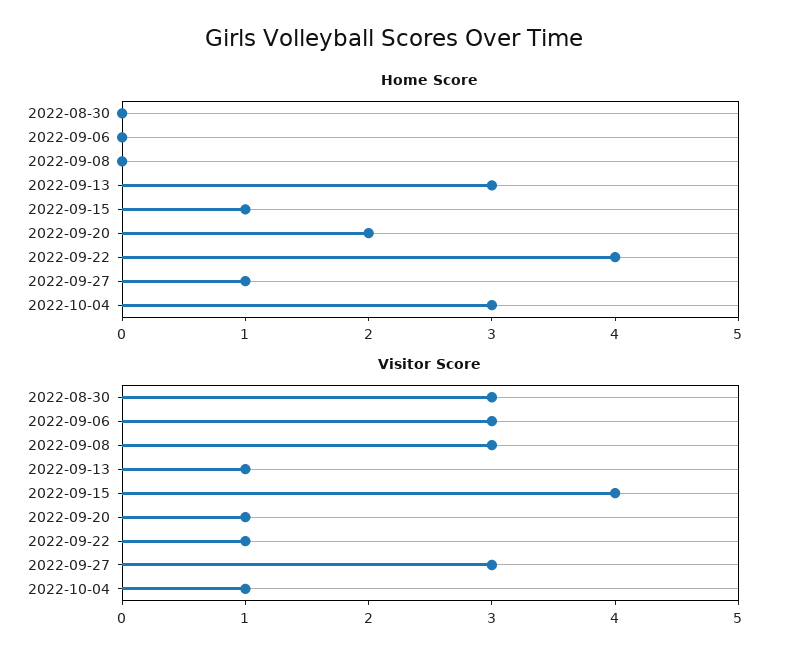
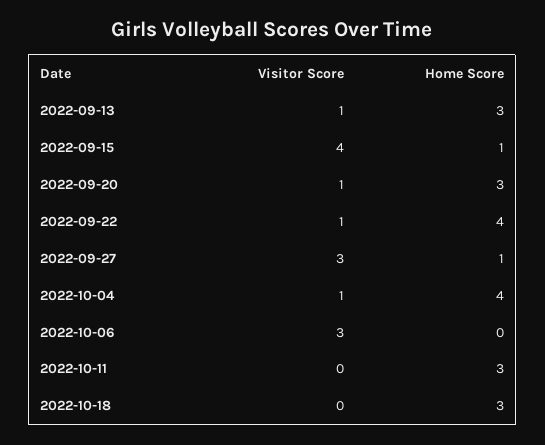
Home Score, 2022-08-30: 0 -> none
Home Score, 2022-09-06: 0 -> none
Home Score, 2022-09-08: 0 -> none
Home Score, 2022-09-20: 2 -> 3
Home Score, 2022-10-04: 3 -> 4
Visitor Score, 2022-08-30: 3 -> none
Visitor Score, 2022-09-06: 3 -> none
Visitor Score, 2022-09-08: 3 -> none
Visitor Score, 2022-10-06: none -> 3
Home Score, 2022-10-06: none -> 0
Visitor Score, 2022-10-11: none -> 0
Home Score, 2022-10-11: none -> 3
Visitor Score, 2022-10-18: none -> 0
Home Score, 2022-10-18: none -> 3

